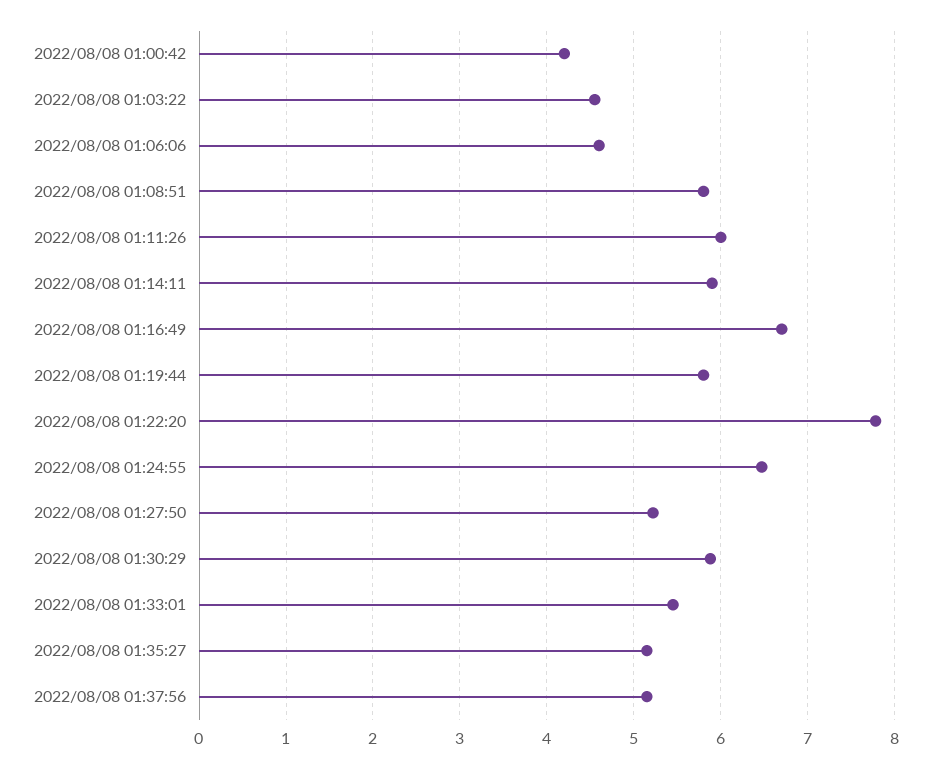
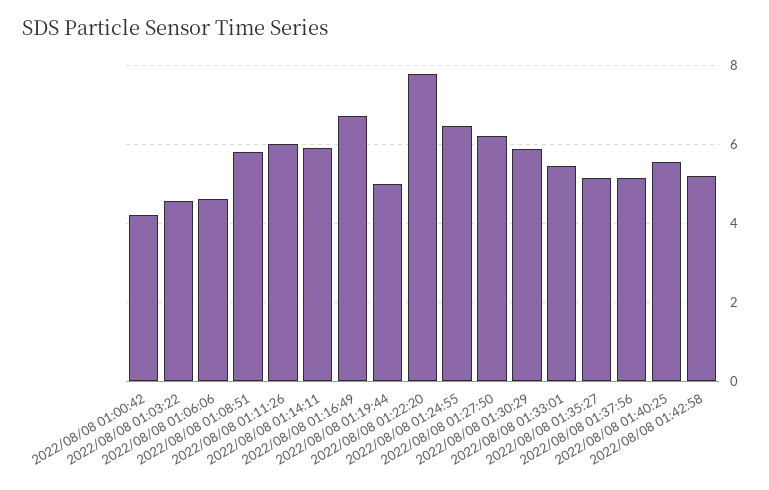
2022/08/08 01:19:44: 5.8 -> 5
2022/08/08 01:27:50: 5.2 -> 6.2
2022/08/08 01:40:25: none -> 5.6
2022/08/08 01:42:58: none -> 5.2

